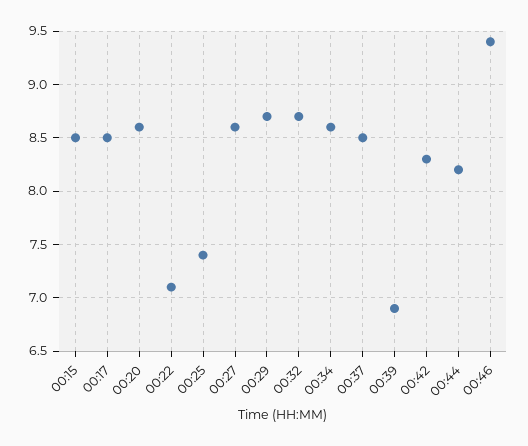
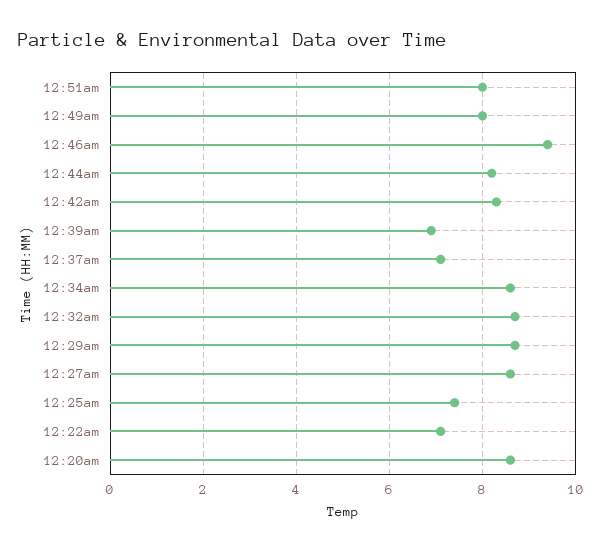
00:15: 8.5 -> none
00:17: 8.5 -> none
00:37: 8.5 -> 7
12:51am: none -> 8
12:49am: none -> 8

